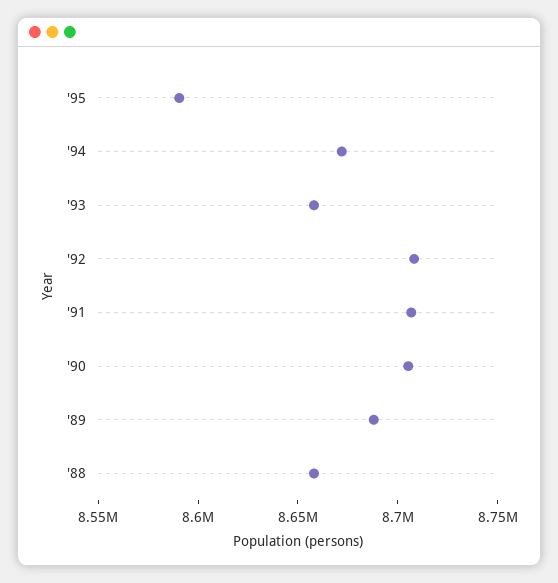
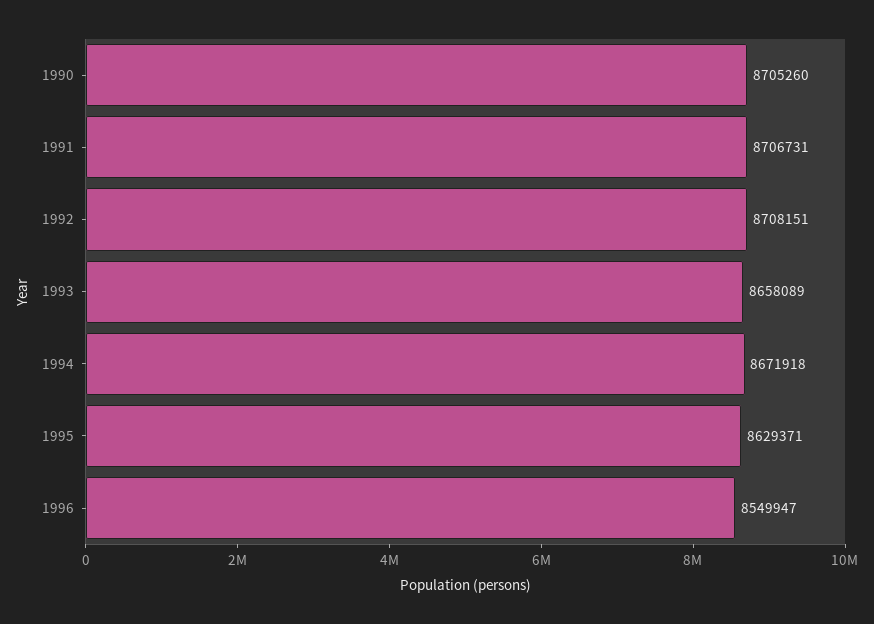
'95: 8590000 -> 8629371
'89: 8690000 -> none
'88: 8660000 -> none
1996: none -> 8549947

